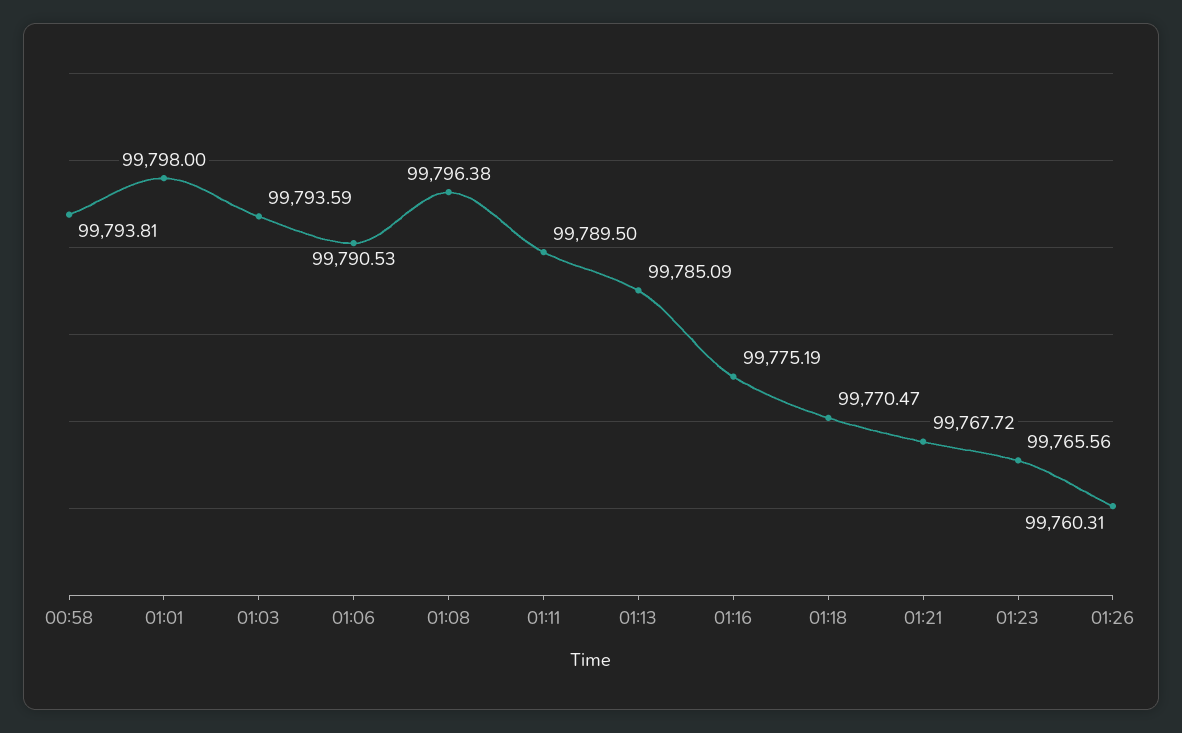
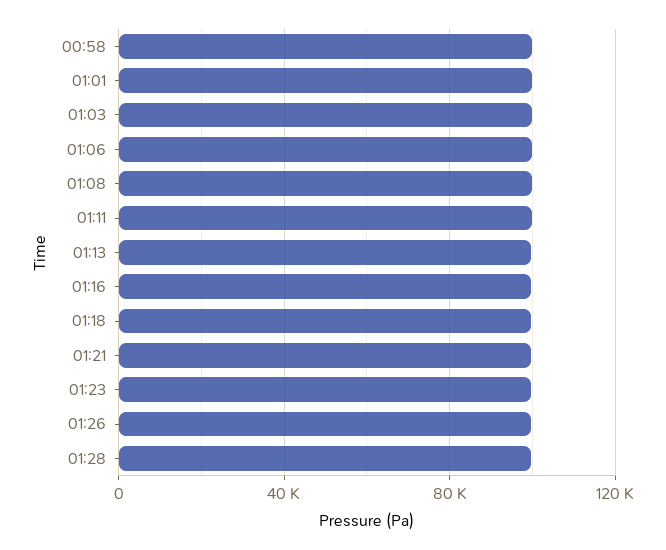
01:28: none -> 100000

